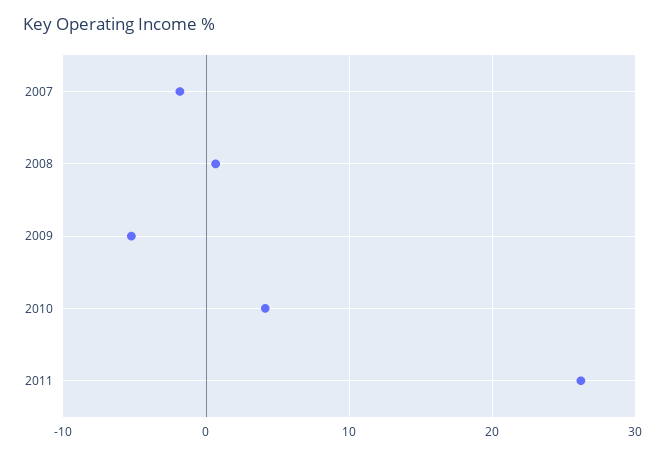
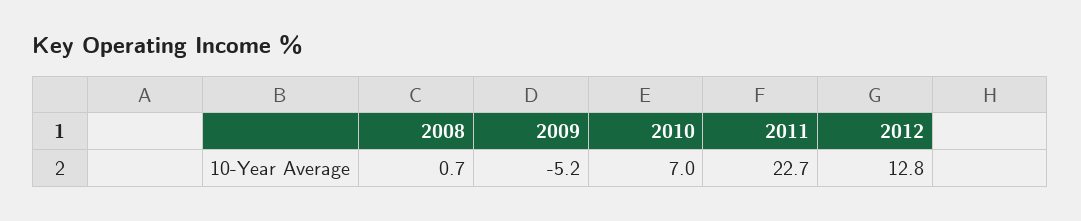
2007: -2 -> none
2010: 4 -> 7
2011: 26 -> 22.7
2012: none -> 12.8

